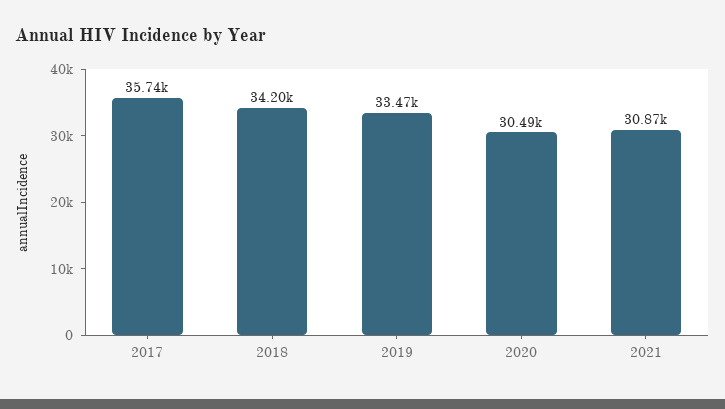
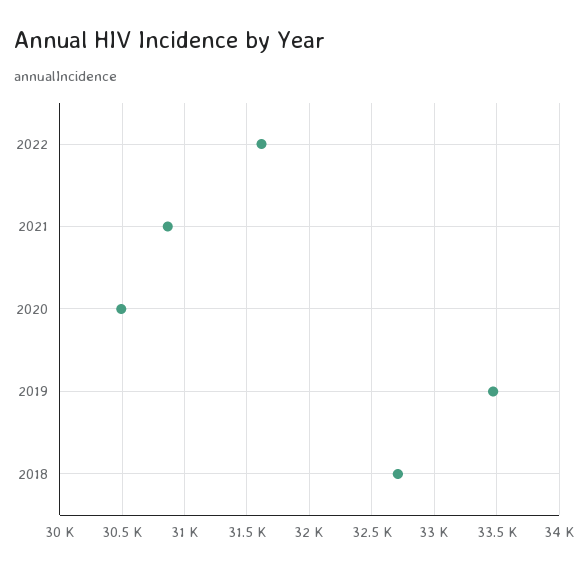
2017: 35740 -> none
2018: 34200 -> 32700
2022: none -> 31600

